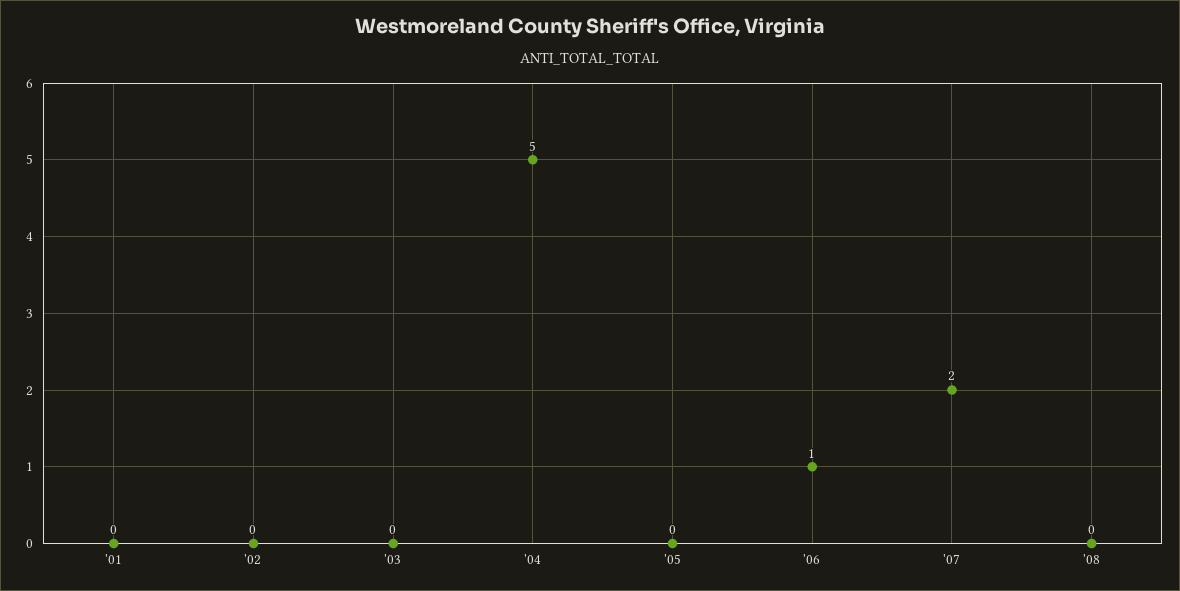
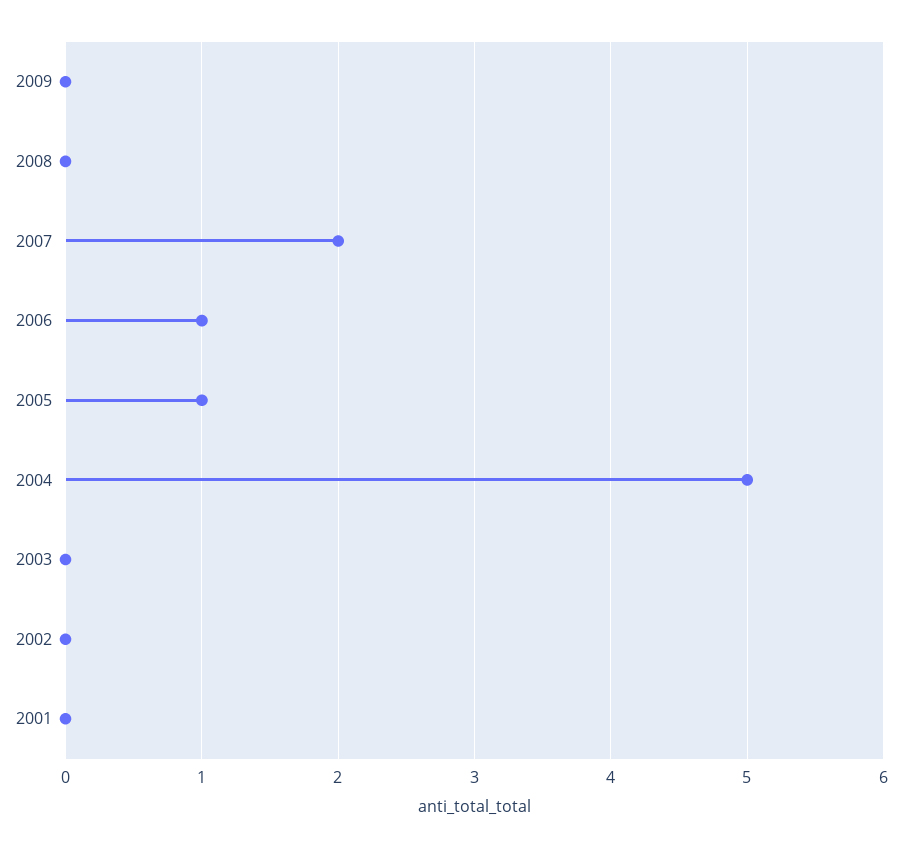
'05: 0 -> 1
2009: none -> 0

